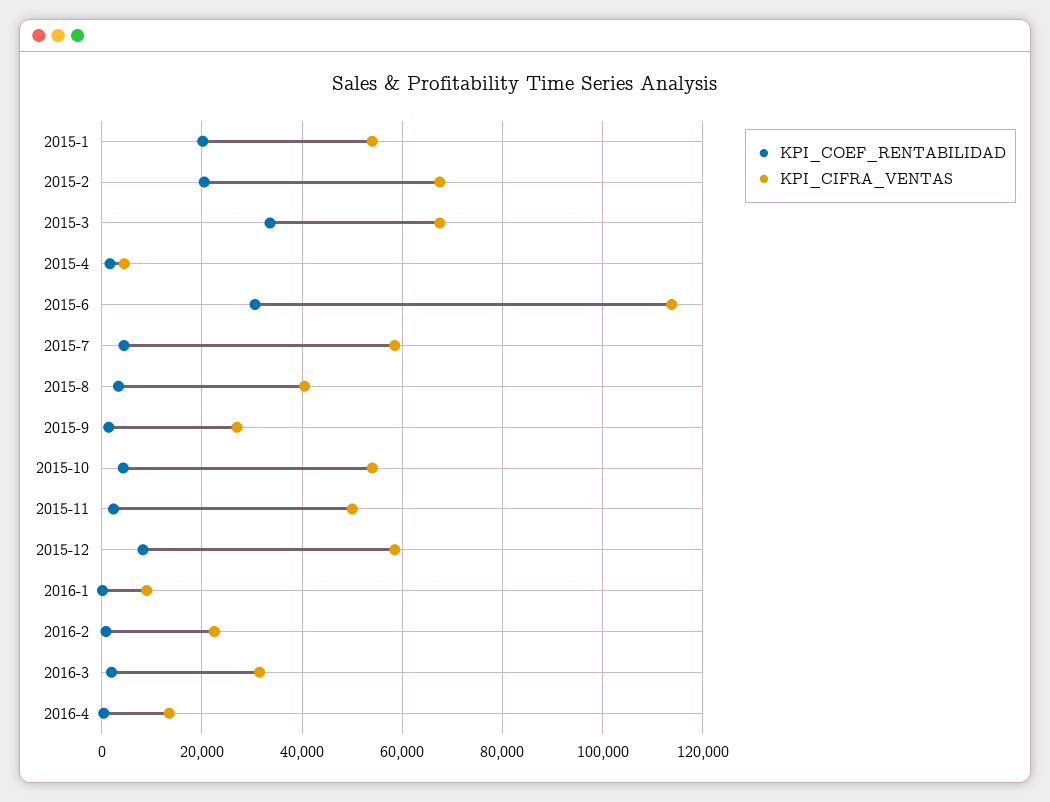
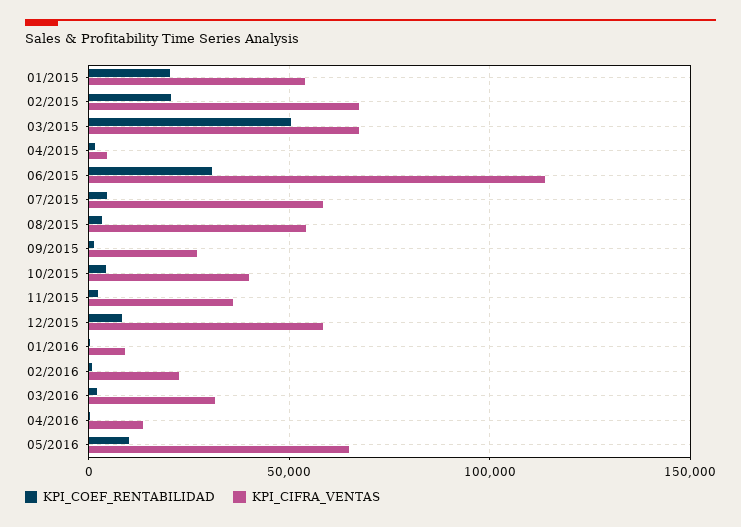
KPI_COEF_RENTABILIDAD, 2015-3: 34000 -> 50000
KPI_CIFRA_VENTAS, 2015-8: 40000 -> 55000
KPI_CIFRA_VENTAS, 2015-10: 54000 -> 40000
KPI_CIFRA_VENTAS, 2015-11: 50000 -> 35000
KPI_COEF_RENTABILIDAD, 05/2016: none -> 10000
KPI_CIFRA_VENTAS, 05/2016: none -> 65000

